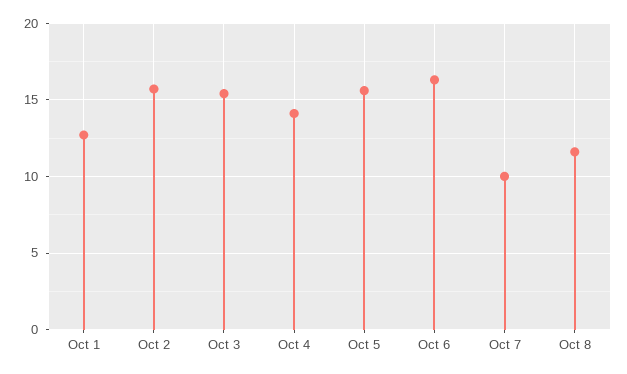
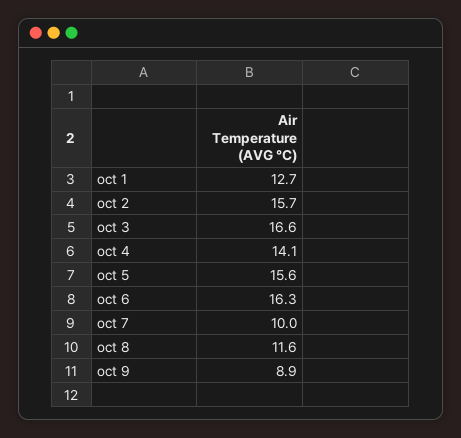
Oct 3: 15.5 -> 16.6
oct 9: none -> 8.9

